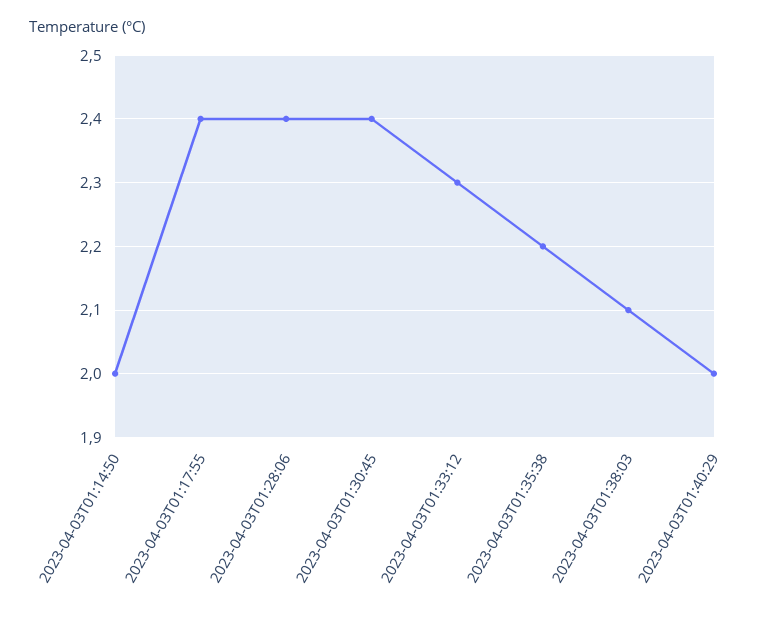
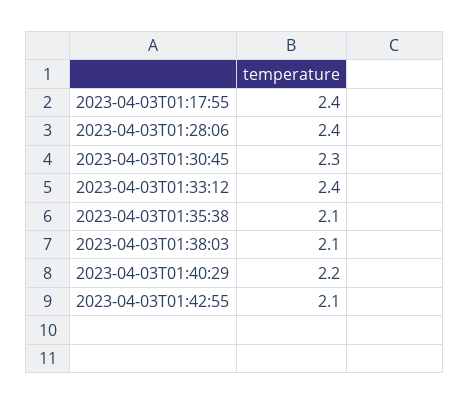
2023-04-03T01:14:50: 2 -> none
2023-04-03T01:30:45: 2.4 -> 2.3
2023-04-03T01:33:12: 2.3 -> 2.4
2023-04-03T01:35:38: 2.2 -> 2.1
2023-04-03T01:40:29: 2 -> 2.2
2023-04-03T01:42:55: none -> 2.1

